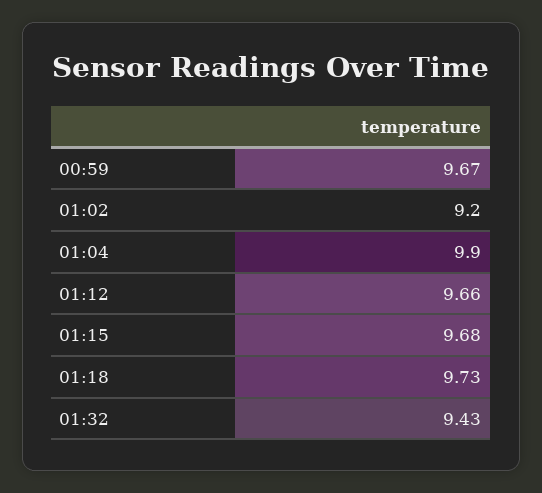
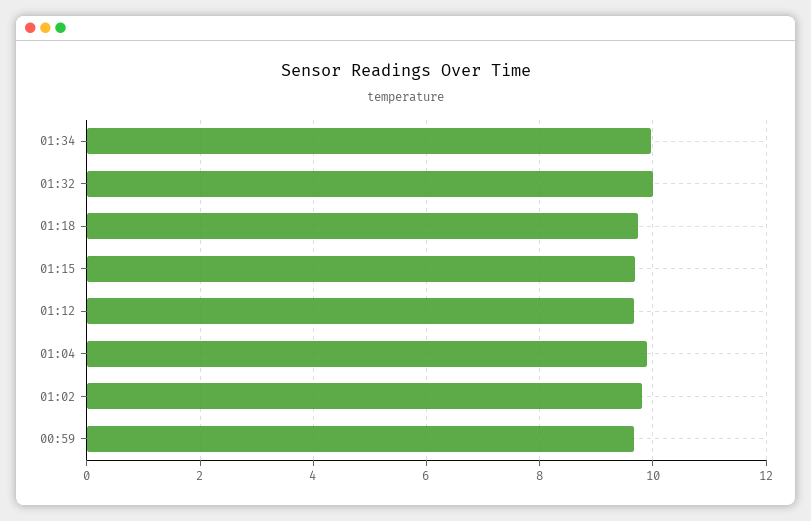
01:02: 9.2 -> 9.8
01:32: 9.43 -> 10
01:34: none -> 10

